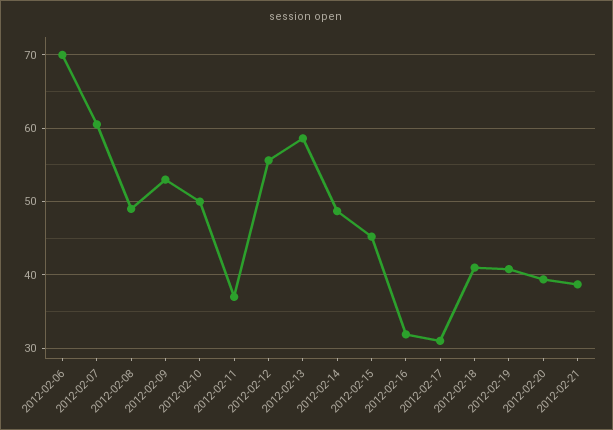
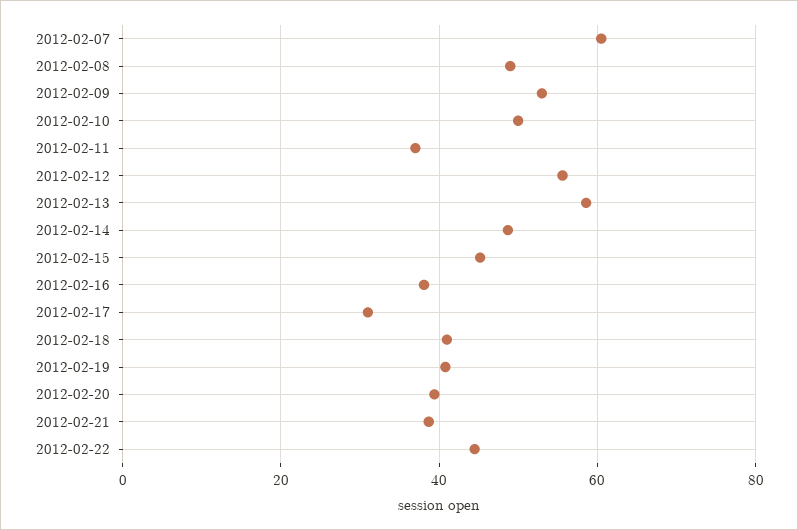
2012-02-06: 70 -> none
2012-02-16: 32 -> 38
2012-02-22: none -> 44

